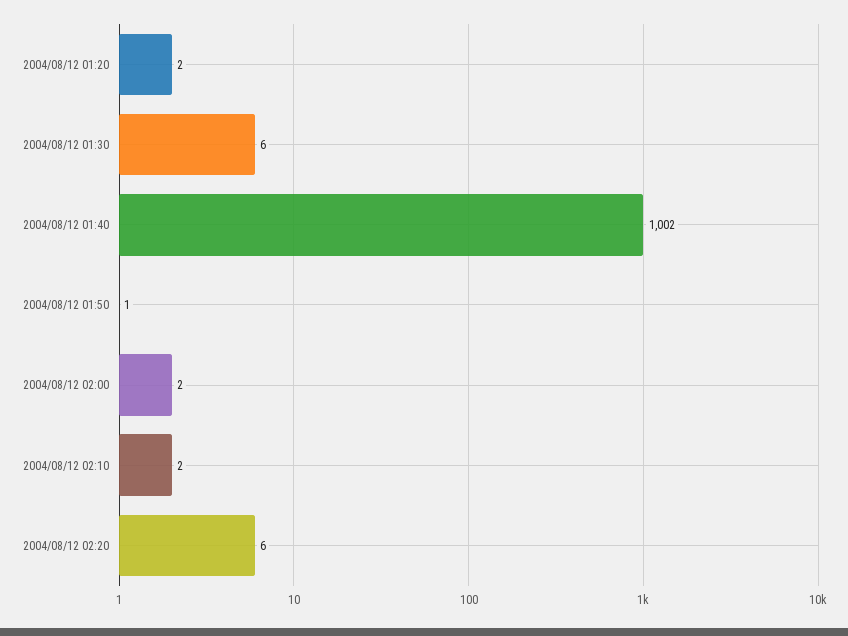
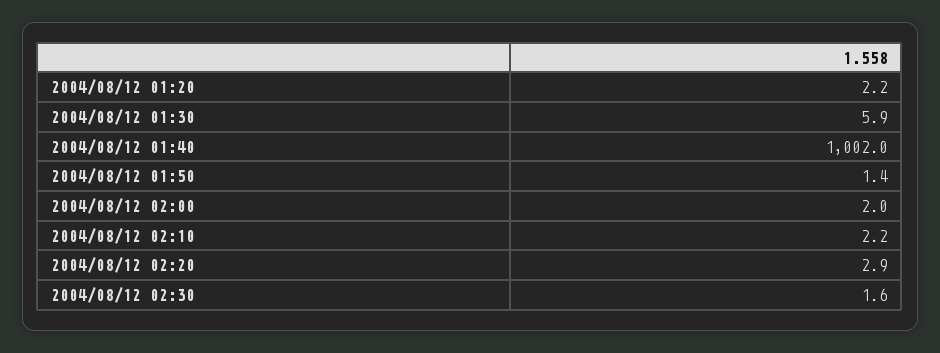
2004/08/12 02:20: 6 -> 2.9
2004/08/12 02:30: none -> 1.6

